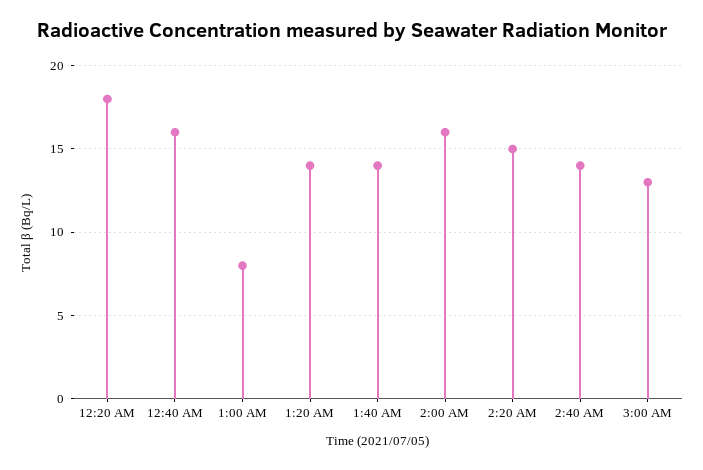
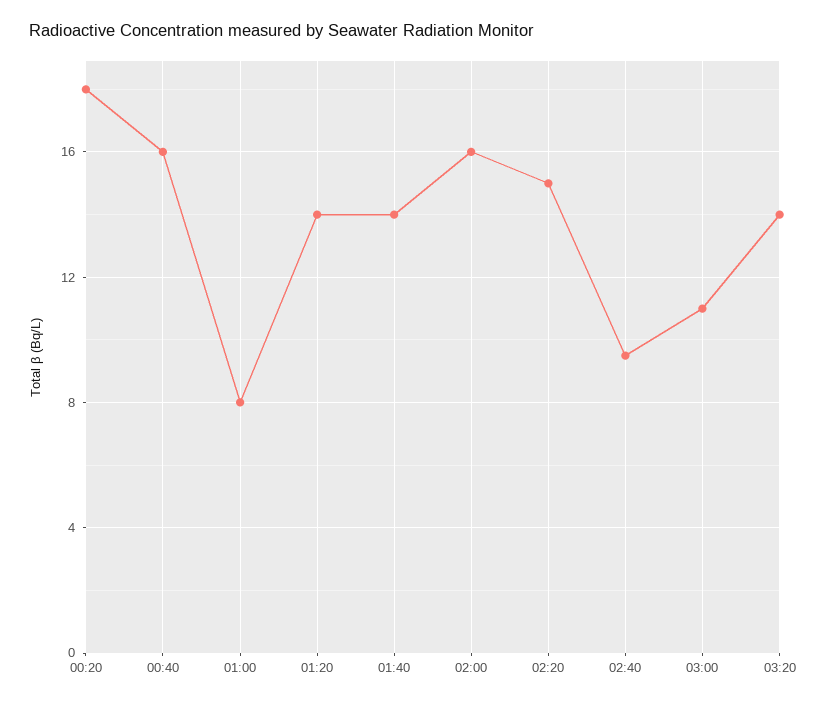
2:40 AM: 14 -> 9.5
3:00 AM: 13 -> 11
03:20: none -> 14

